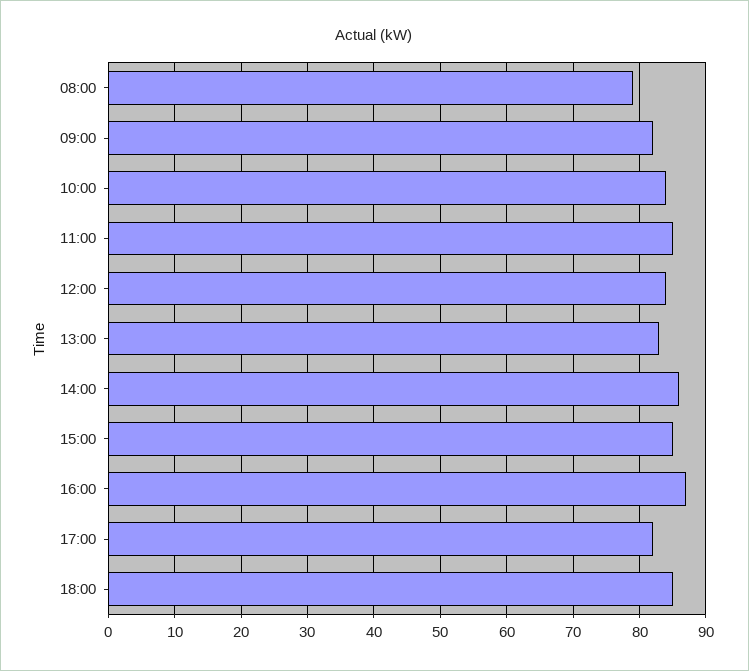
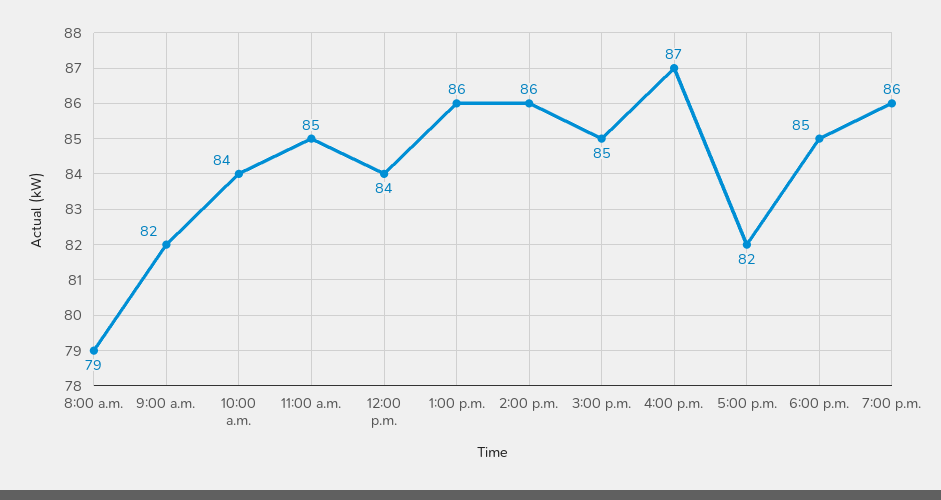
13:00: 83 -> 86
7:00 p.m.: none -> 86

